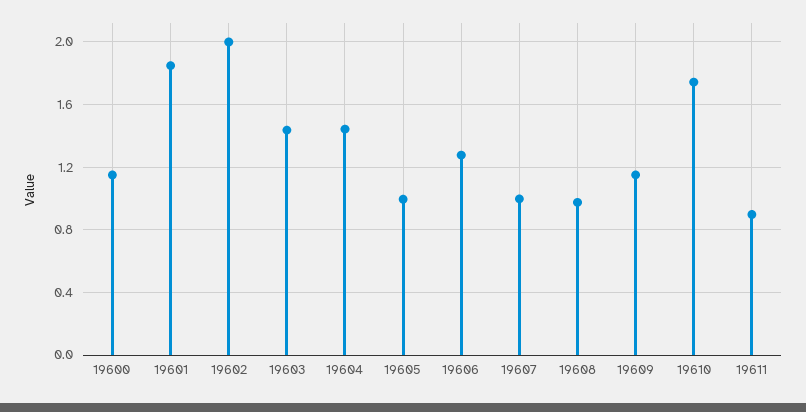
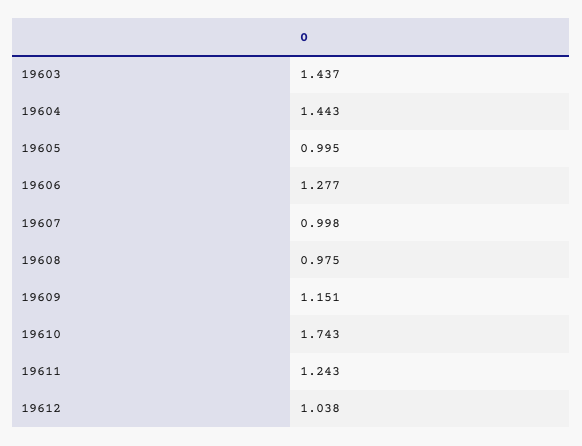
19600: 1.15 -> none
19601: 1.85 -> none
19602: 2 -> none
19611: 0.9 -> 1.243
19612: none -> 1.038

